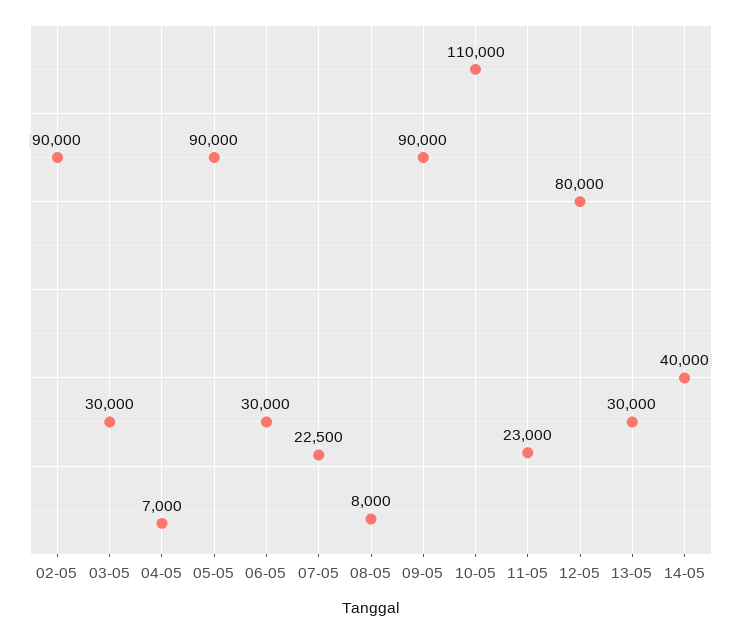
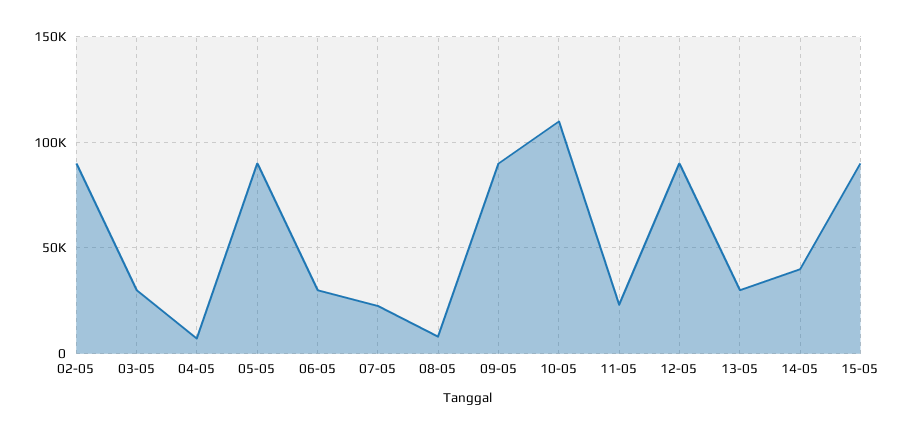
12-05: 80000 -> 90000
15-05: none -> 90000

